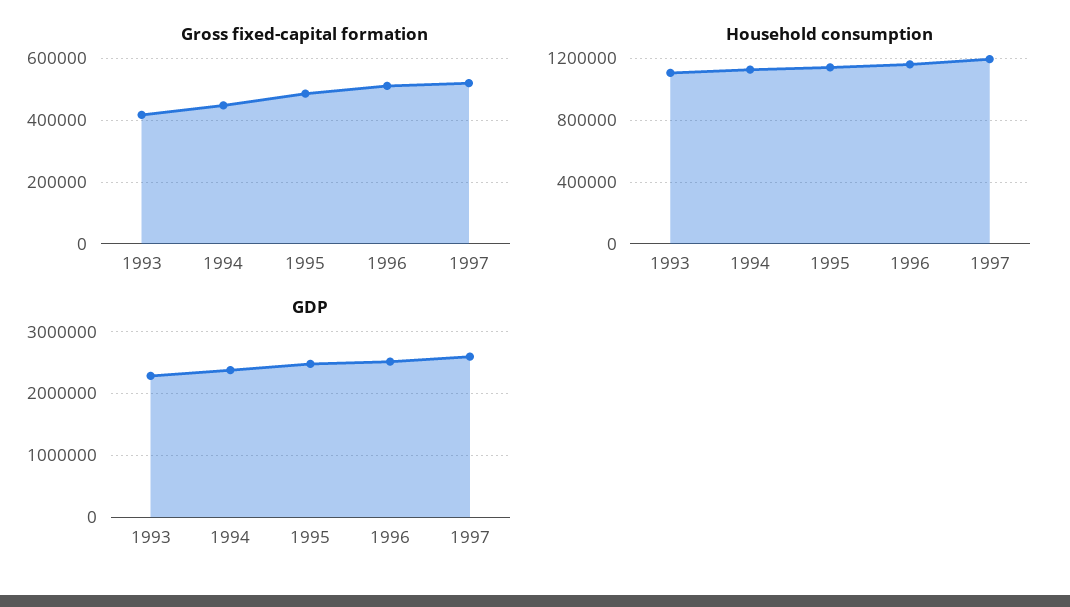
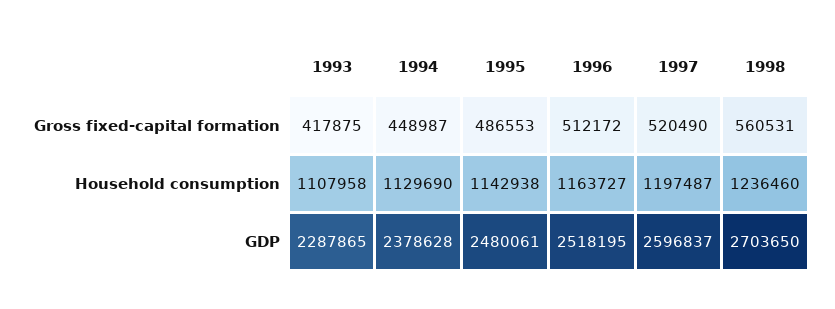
Gross fixed-capital formation, 1998: none -> 560531
Household consumption, 1998: none -> 1236460
GDP, 1998: none -> 2703650

